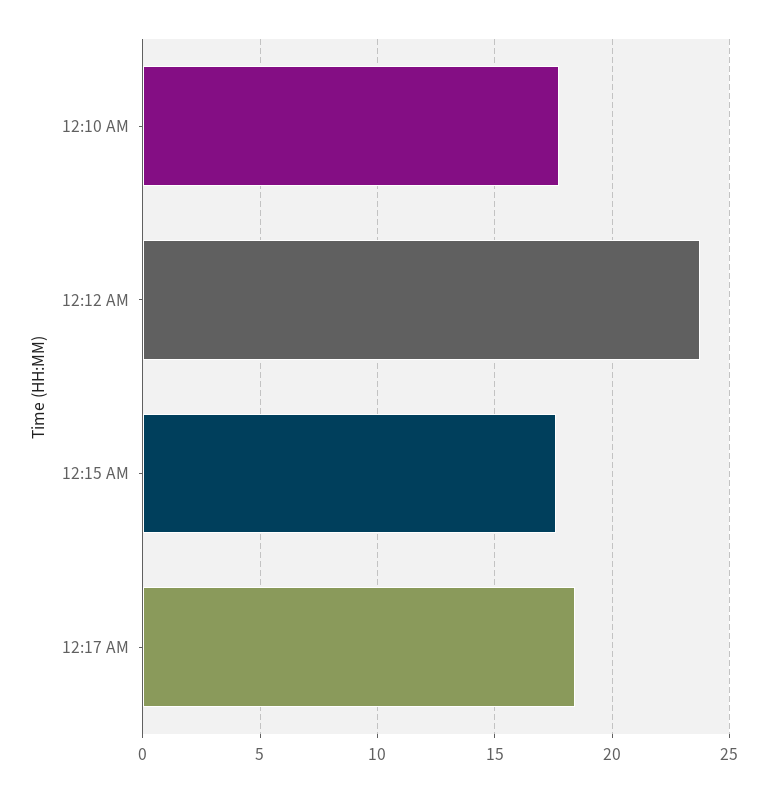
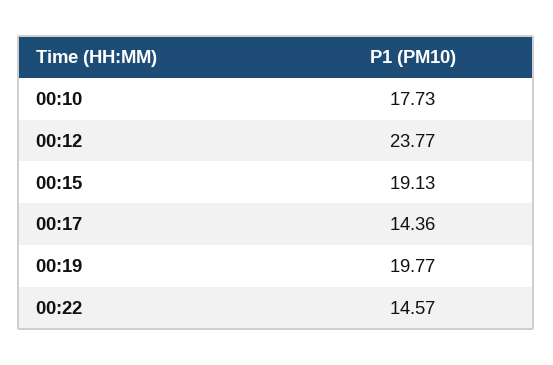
12:15 AM: 17.5 -> 19.13
12:17 AM: 18.5 -> 14.36
00:19: none -> 19.77
00:22: none -> 14.57

